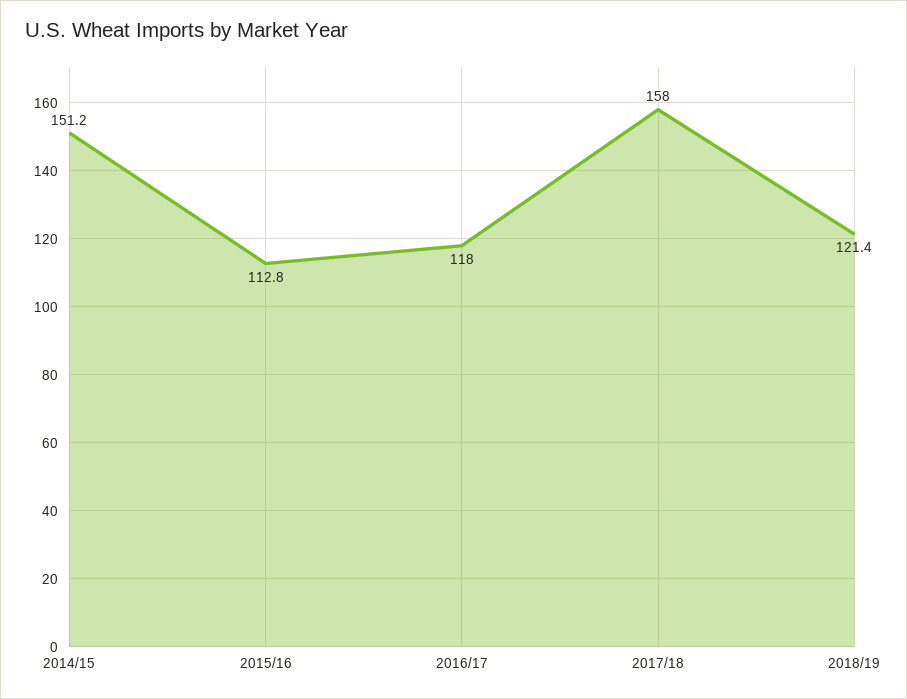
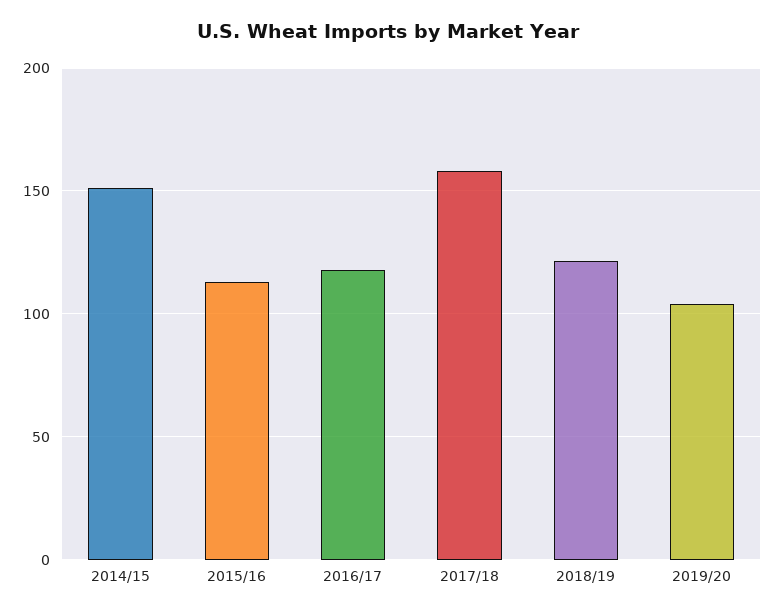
2019/20: none -> 105

